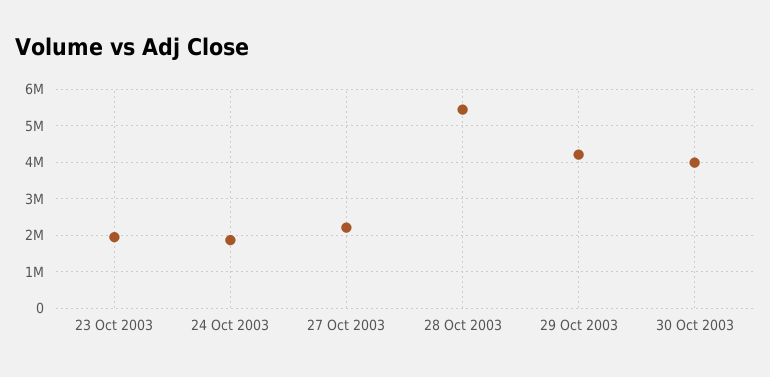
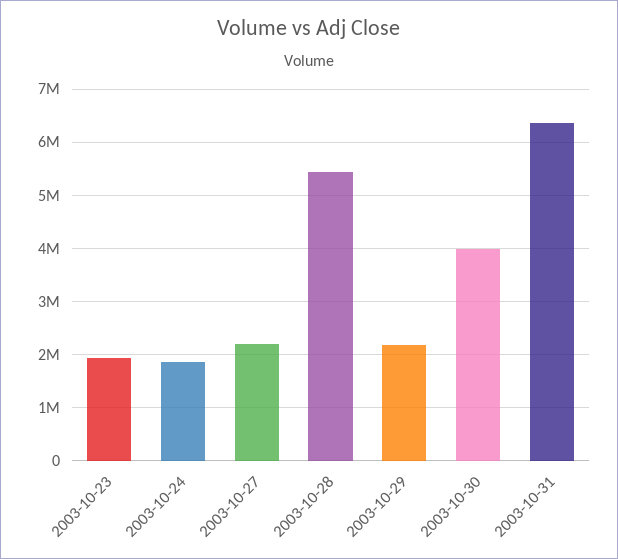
29 Oct 2003: 4200000 -> 2200000
2003-10-31: none -> 6400000

